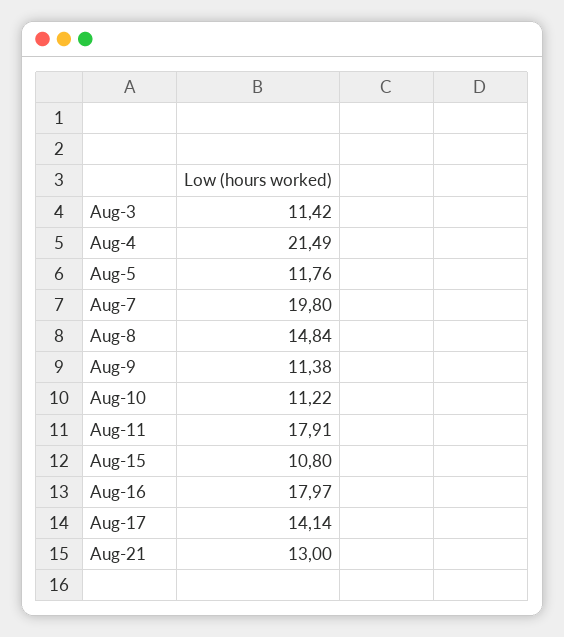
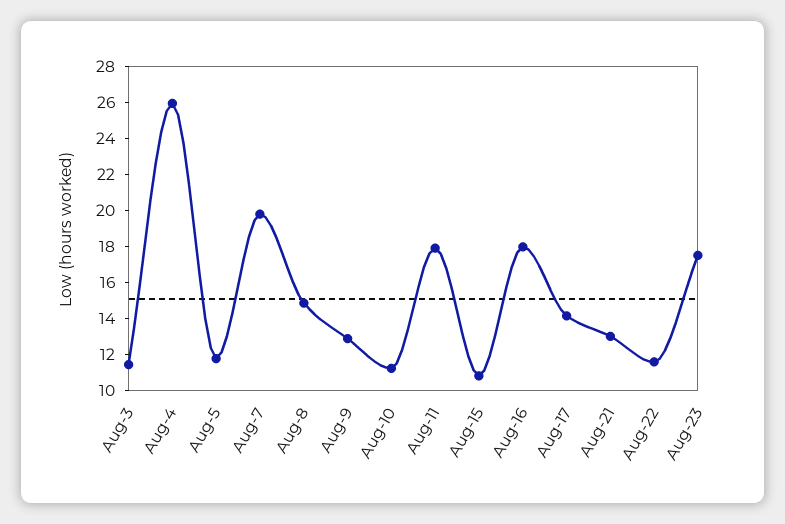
Aug-4: 21.49 -> 26
Aug-9: 11.38 -> 13
Aug-22: none -> 11.5
Aug-23: none -> 17.5

